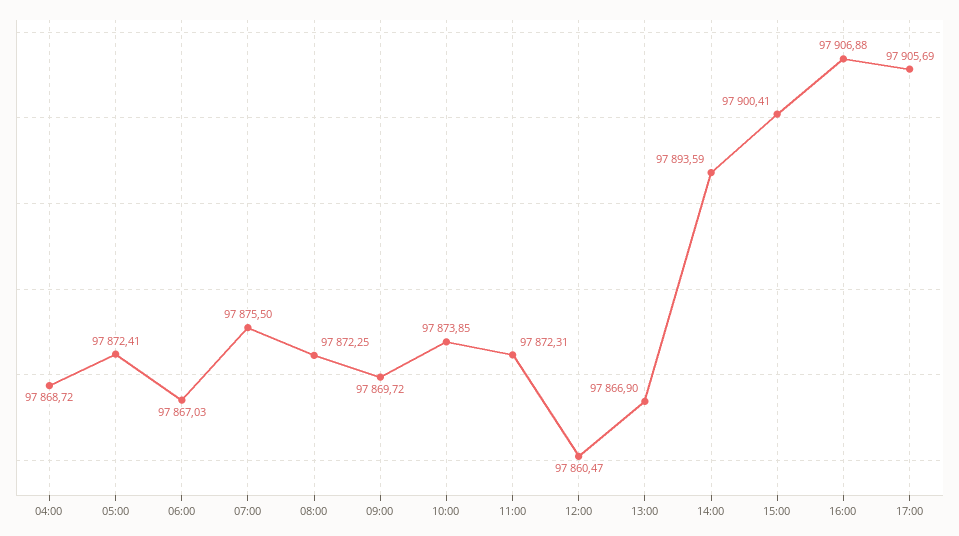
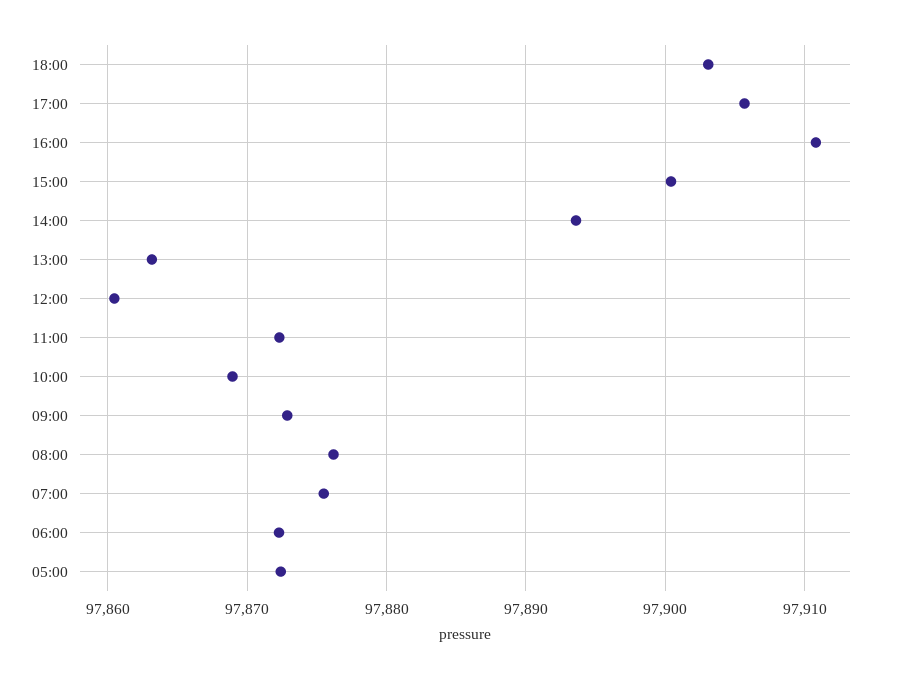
04:00: 97868.72 -> none
06:00: 97867.03 -> 97872
08:00: 97872.25 -> 97876
09:00: 97869.72 -> 97873
10:00: 97873.85 -> 97869
13:00: 97866.9 -> 97863
16:00: 97906.88 -> 97911
18:00: none -> 97903

